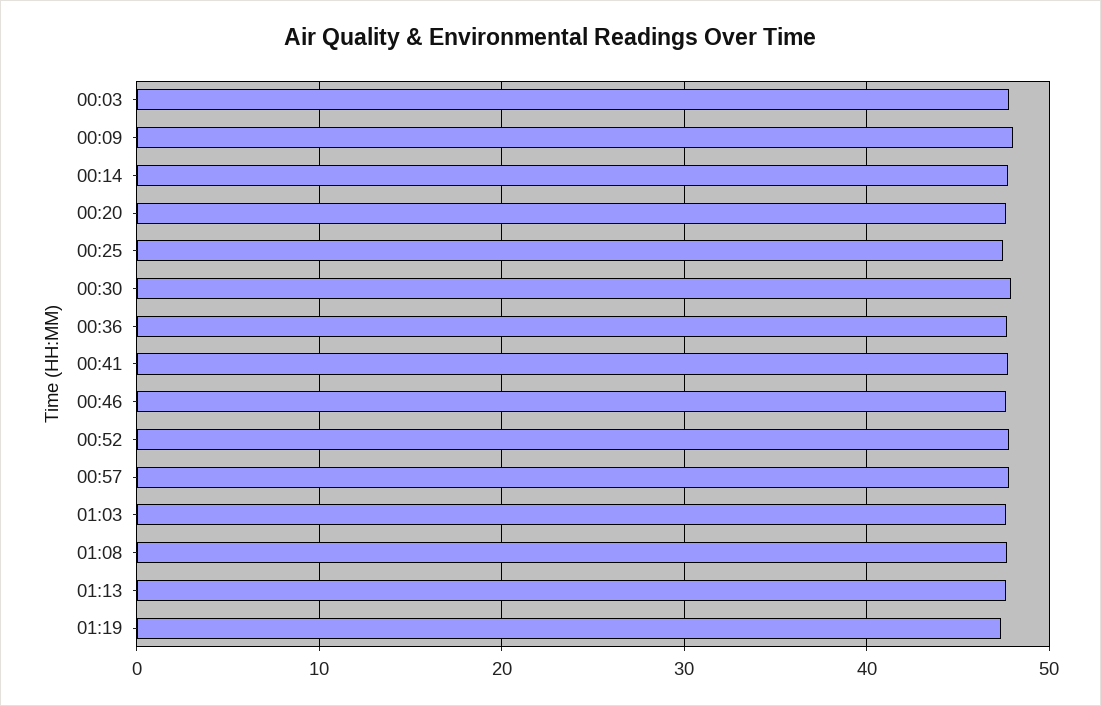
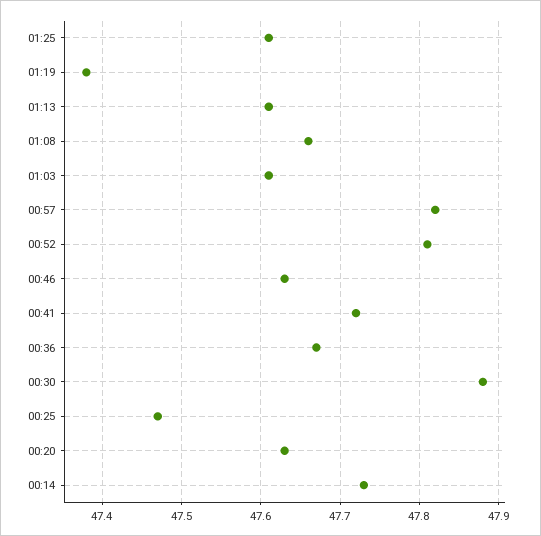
00:03: 48 -> none
00:09: 48 -> none
01:25: none -> 47.61

